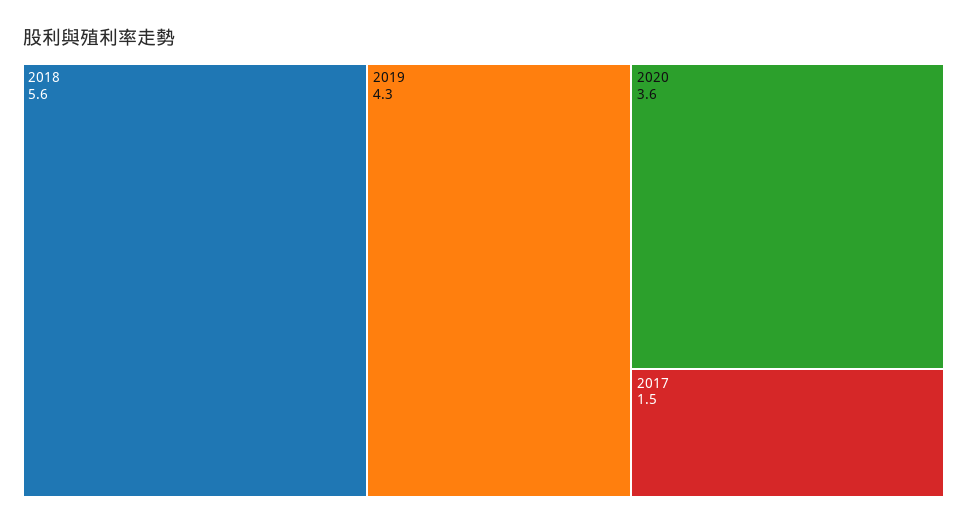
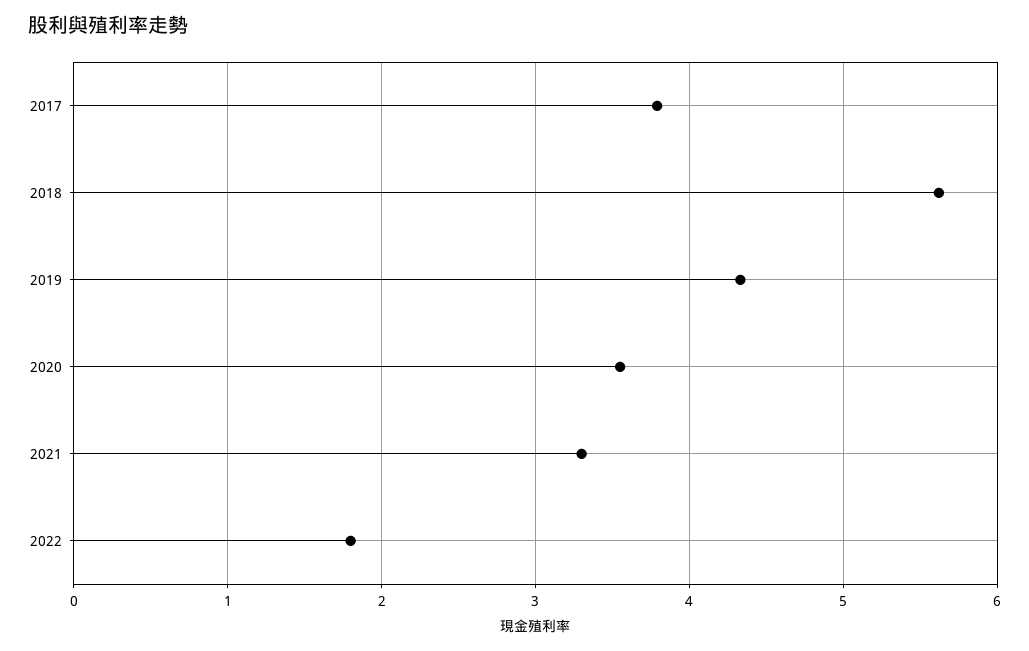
2017: 1.5 -> 3.8
2021: none -> 3.3
2022: none -> 1.8

